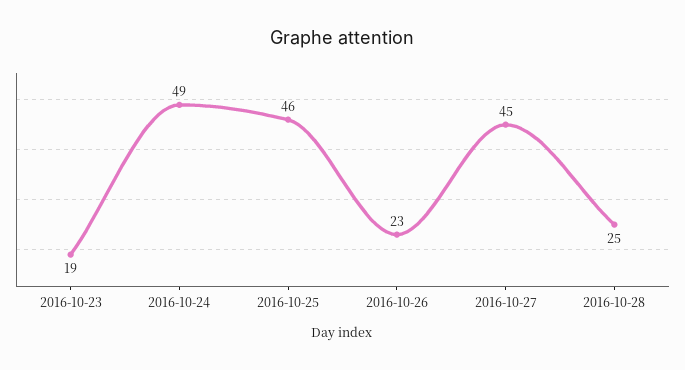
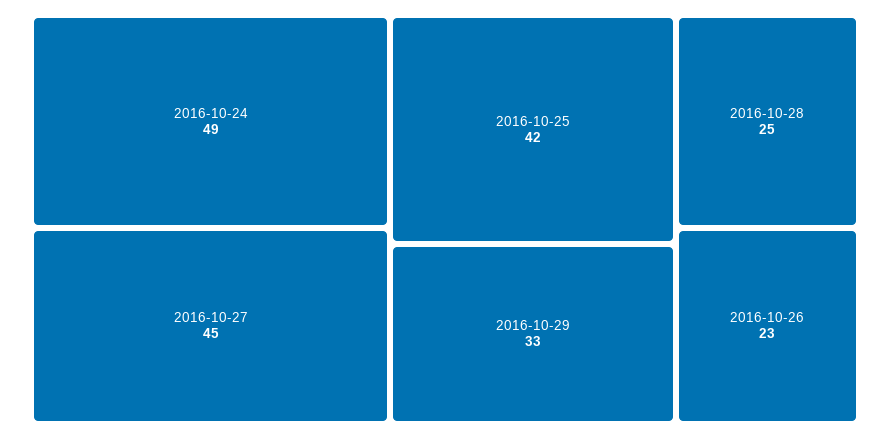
2016-10-23: 19 -> none
2016-10-25: 46 -> 42
2016-10-29: none -> 33

